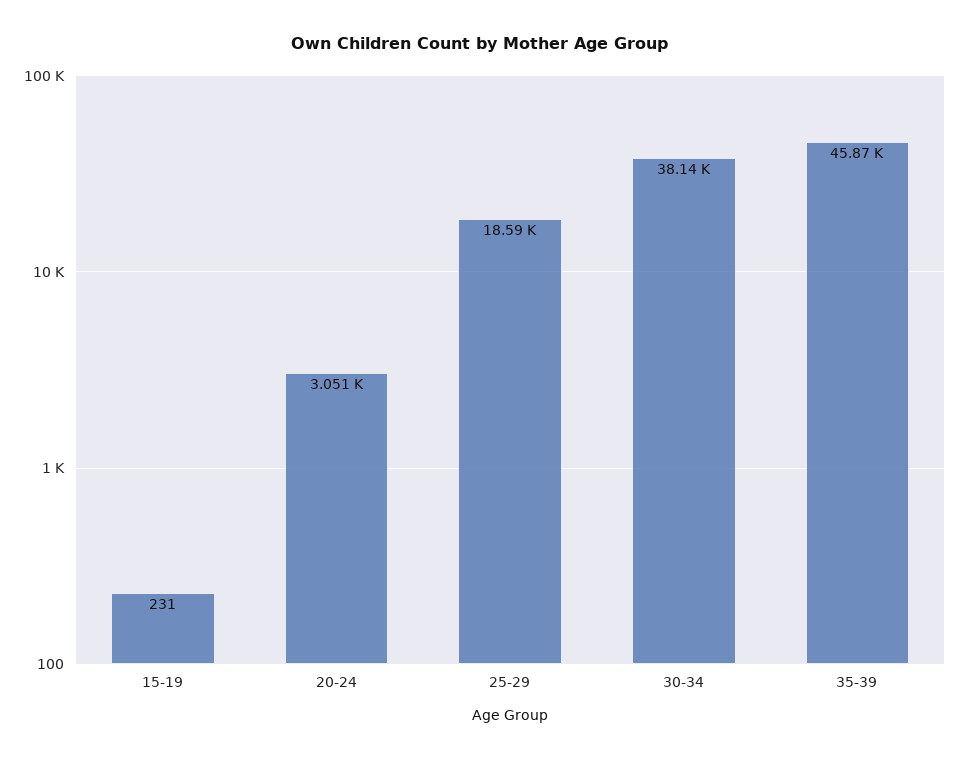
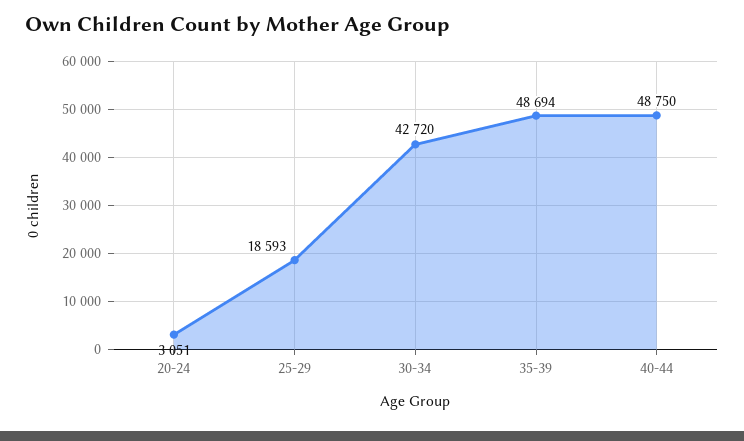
15-19: 231 -> none
30-34: 38140 -> 42720
35-39: 45870 -> 48694
40-44: none -> 48750

